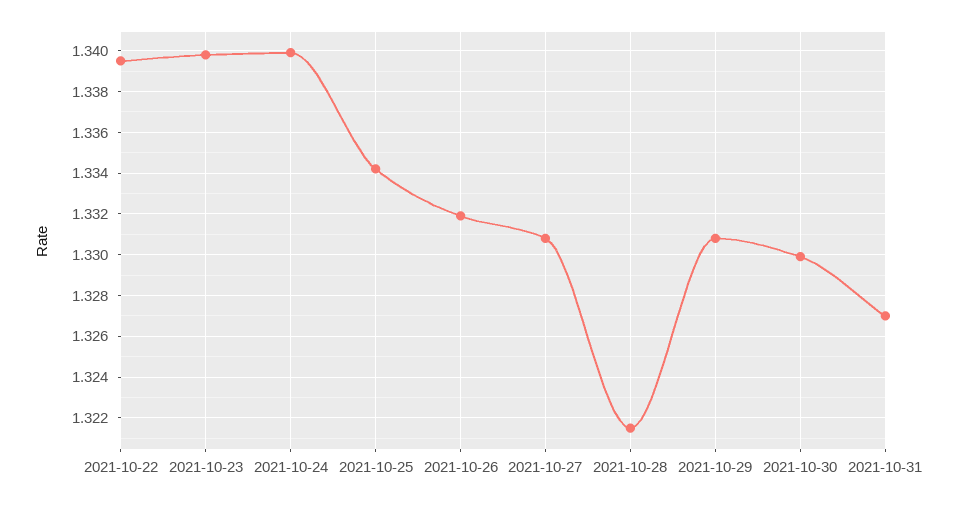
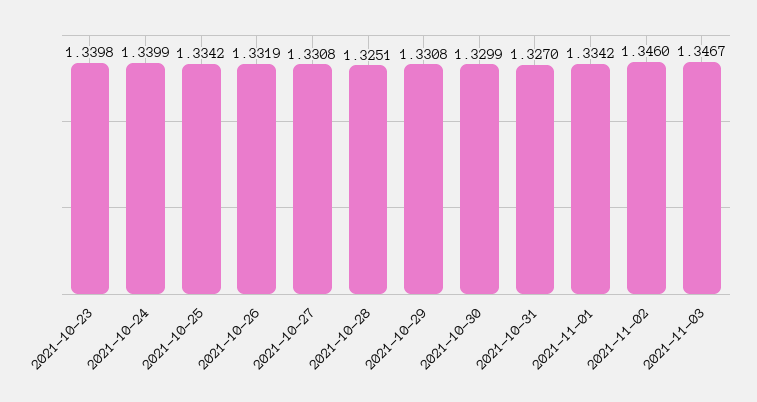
2021-10-22: 1.3395 -> none
2021-10-28: 1.3215 -> 1.3251
2021-11-01: none -> 1.3342
2021-11-02: none -> 1.346
2021-11-03: none -> 1.3467

